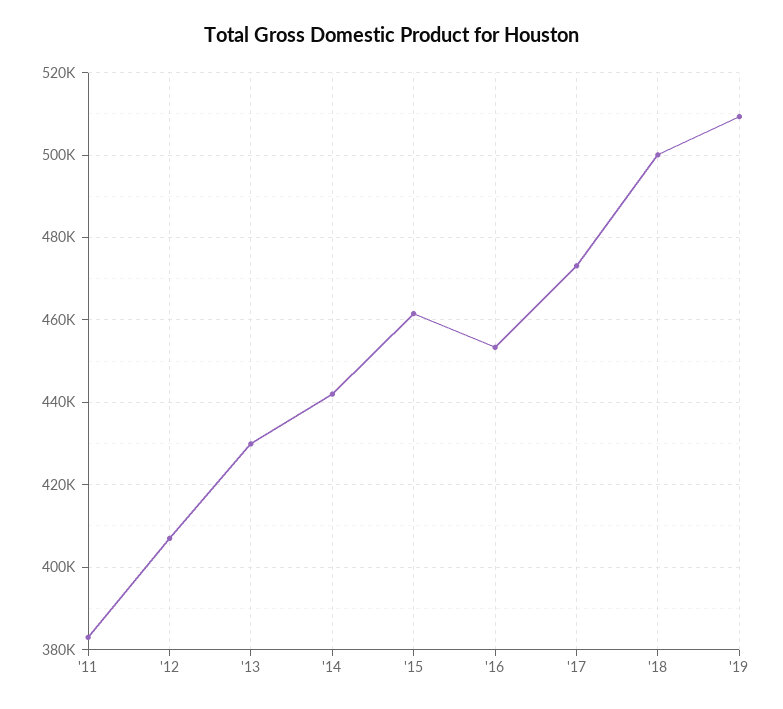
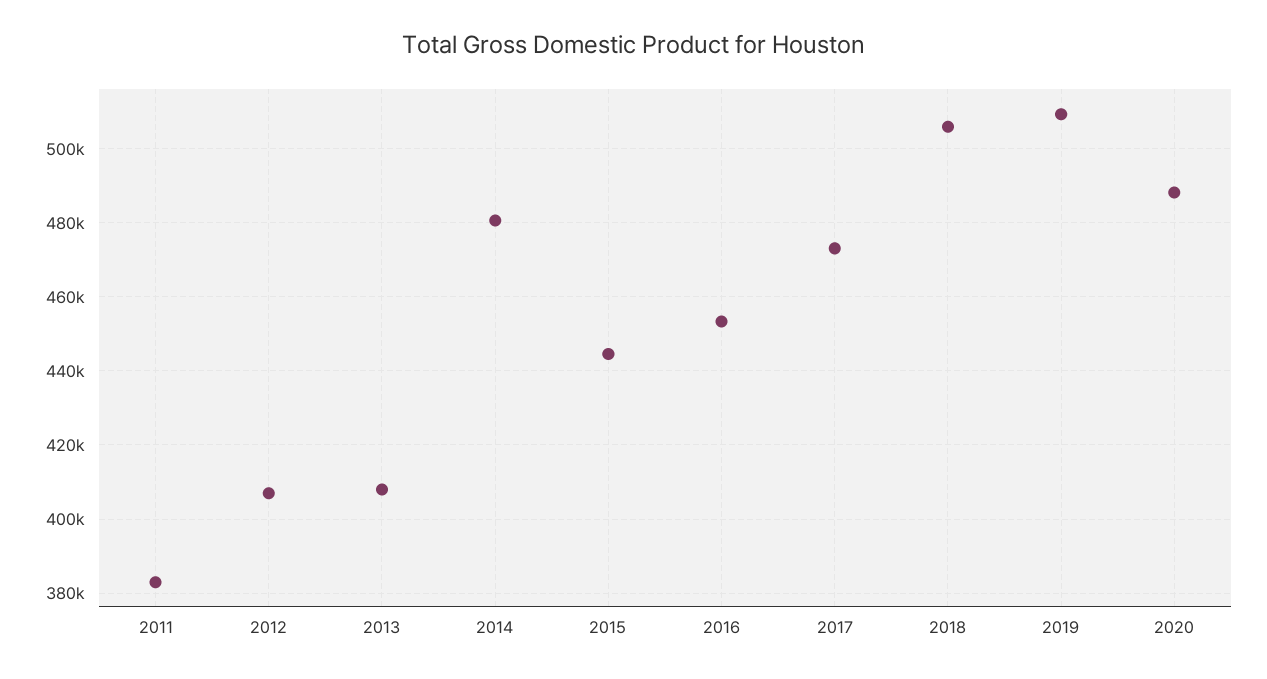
'13: 430000 -> 408000
'14: 442000 -> 480000
'15: 462000 -> 444000
'18: 500000 -> 506000
2020: none -> 488000

